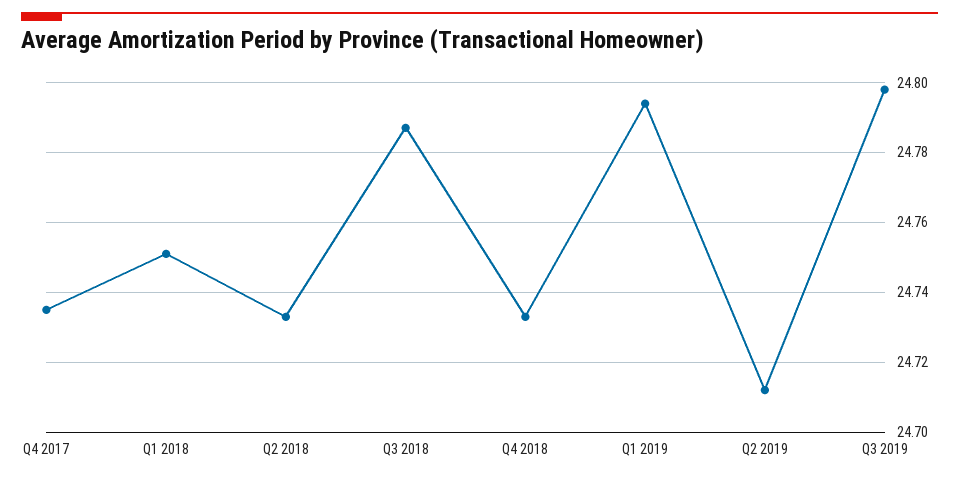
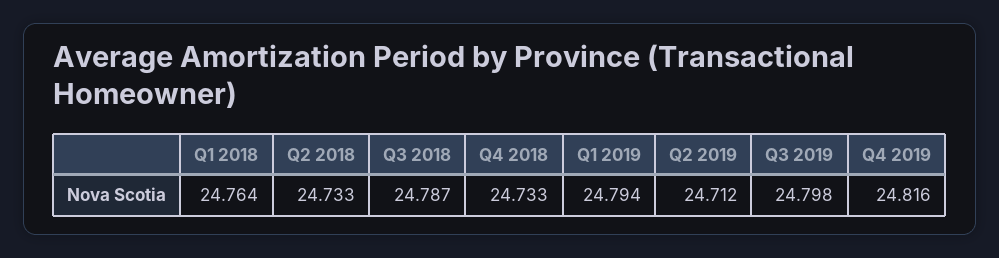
Q4 2017: 24.735 -> none
Q1 2018: 24.75 -> 24.764
Q4 2019: none -> 24.816

